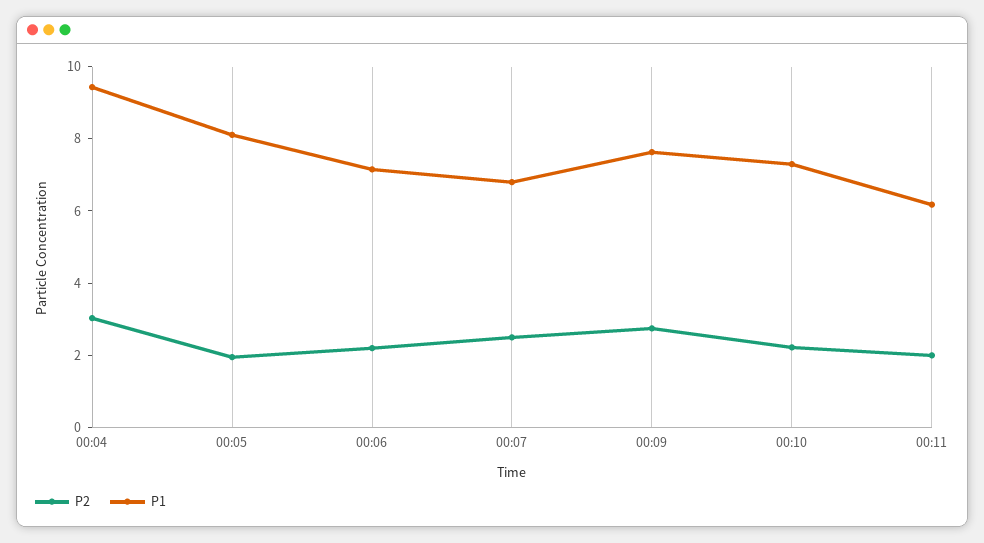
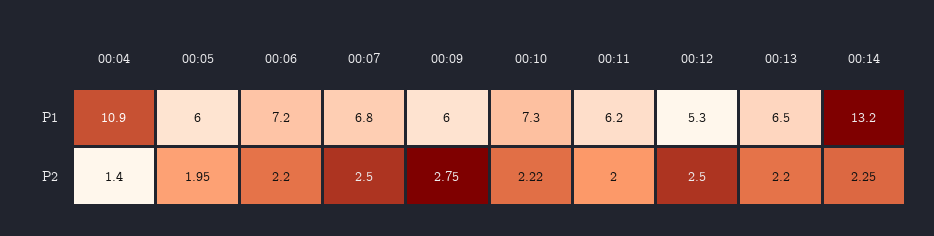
P2, 00:04: 3 -> 1.4
P1, 00:04: 9.5 -> 10.9
P1, 00:05: 8 -> 6
P1, 00:09: 7.5 -> 6
P1, 00:12: none -> 5.3
P1, 00:13: none -> 6.5
P1, 00:14: none -> 13.2
P2, 00:12: none -> 2.5
P2, 00:13: none -> 2.2
P2, 00:14: none -> 2.25

